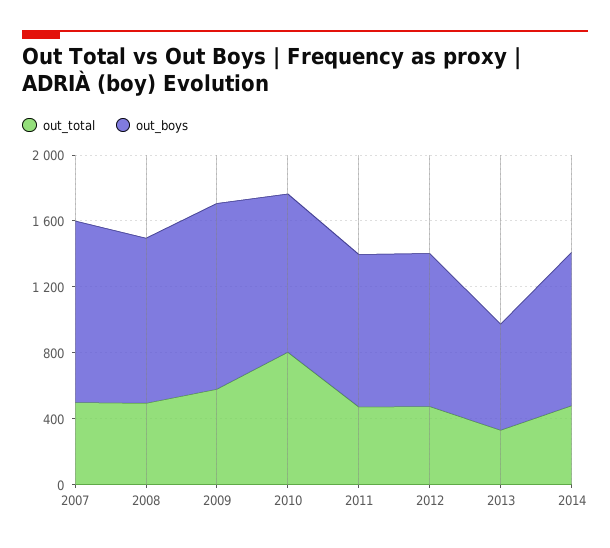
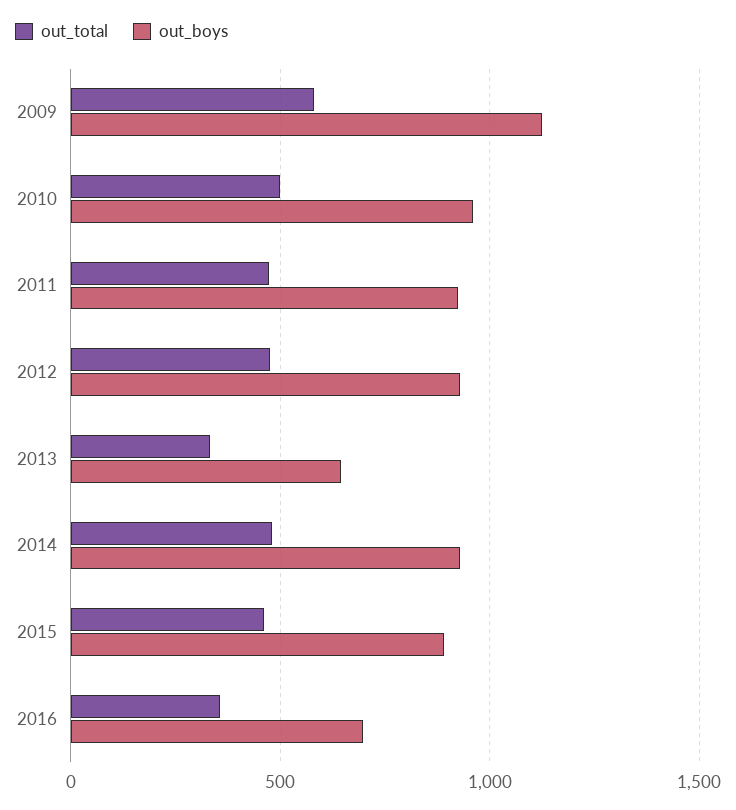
out_total, 2007: 500 -> none
out_boys, 2007: 1100 -> none
out_total, 2008: 500 -> none
out_boys, 2008: 1000 -> none
out_total, 2010: 800 -> 500
out_total, 2015: none -> 450
out_boys, 2015: none -> 900
out_total, 2016: none -> 350
out_boys, 2016: none -> 700

